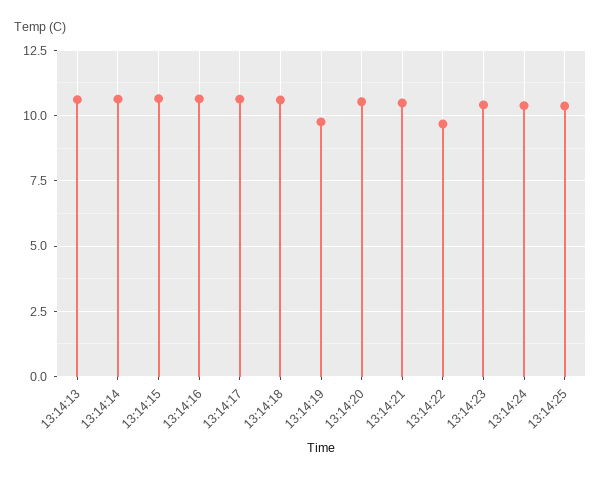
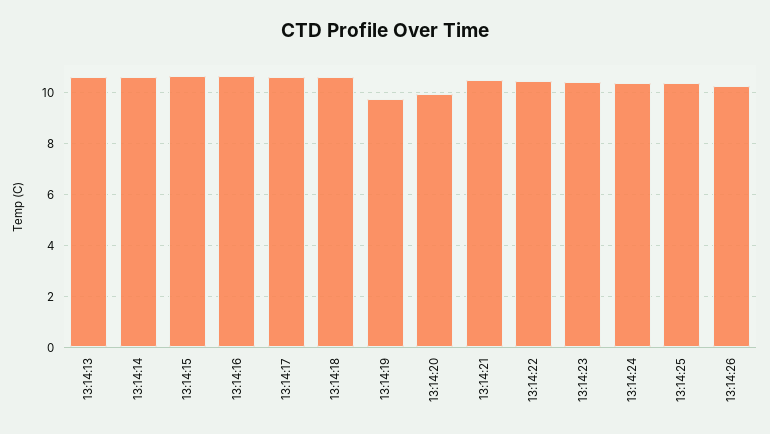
13:14:20: 10.5 -> 10
13:14:22: 9.75 -> 10.5
13:14:26: none -> 10.25

